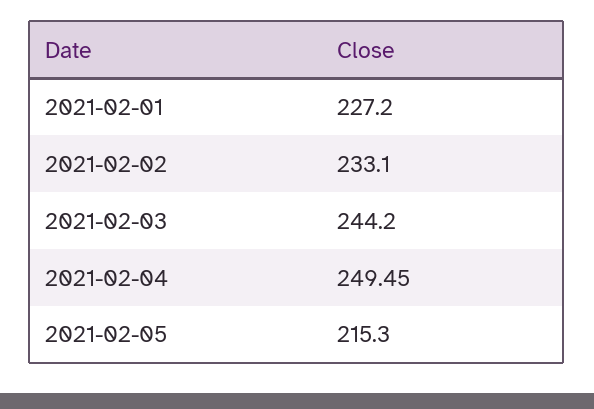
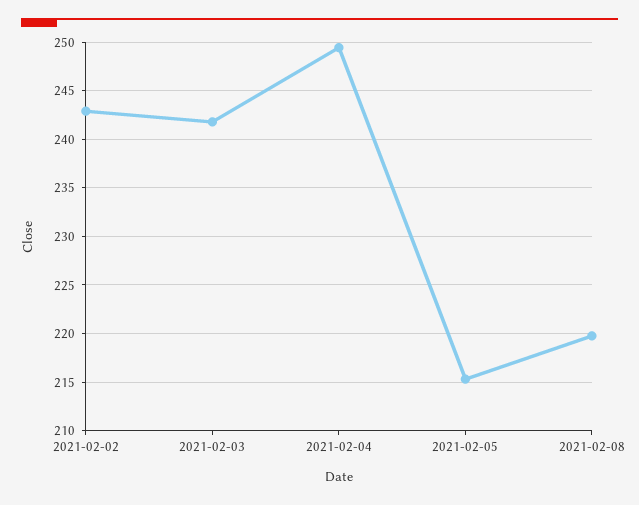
2021-02-01: 227.2 -> none
2021-02-02: 233.1 -> 243
2021-02-03: 244.2 -> 242
2021-02-08: none -> 220

